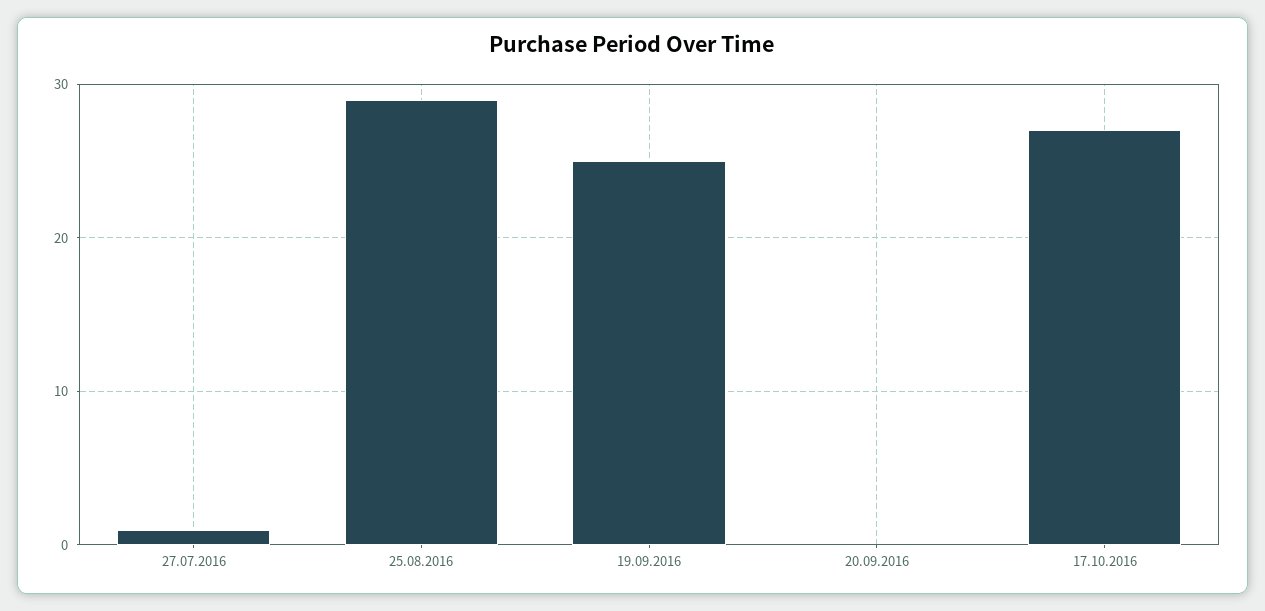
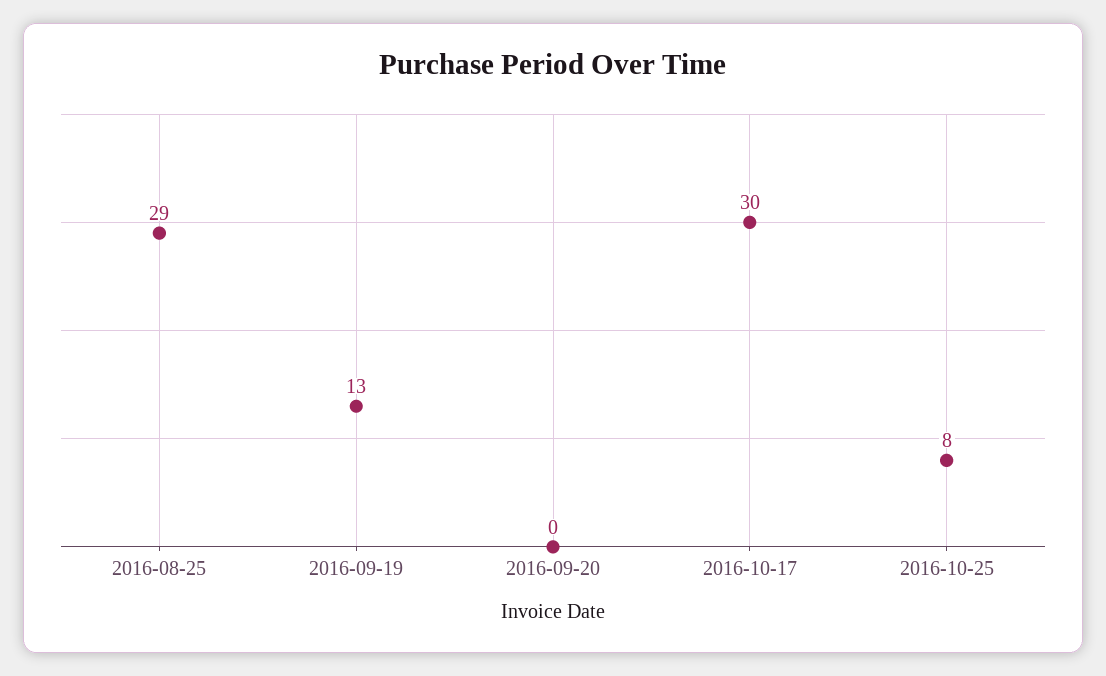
27.07.2016: 1 -> none
19.09.2016: 25 -> 13
17.10.2016: 27 -> 30
2016-10-25: none -> 8

